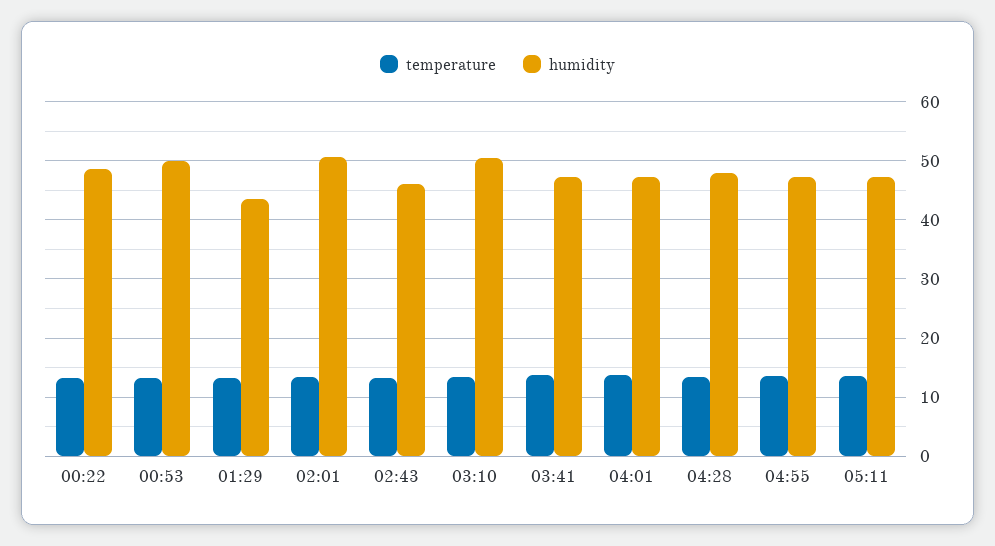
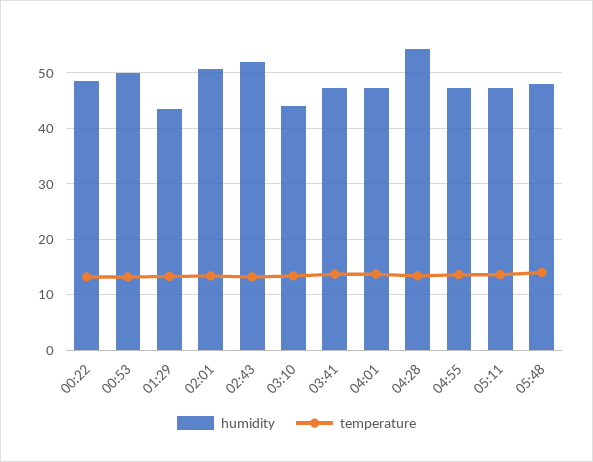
humidity, 02:43: 46 -> 52
humidity, 03:10: 50 -> 44
humidity, 04:28: 48 -> 54
humidity, 05:48: none -> 48
temperature, 05:48: none -> 14

